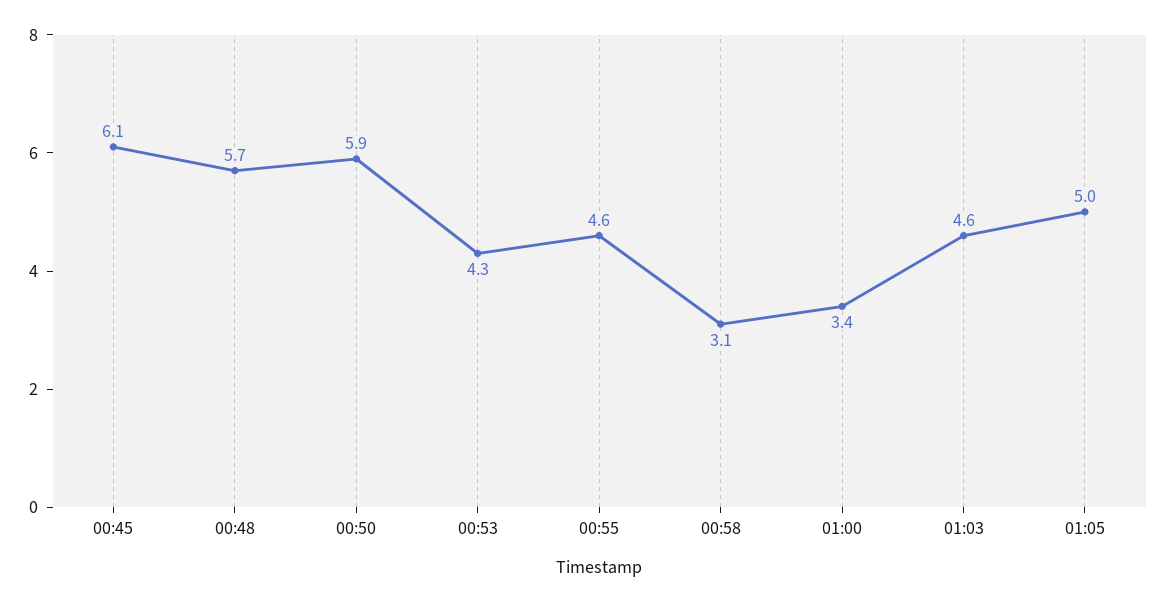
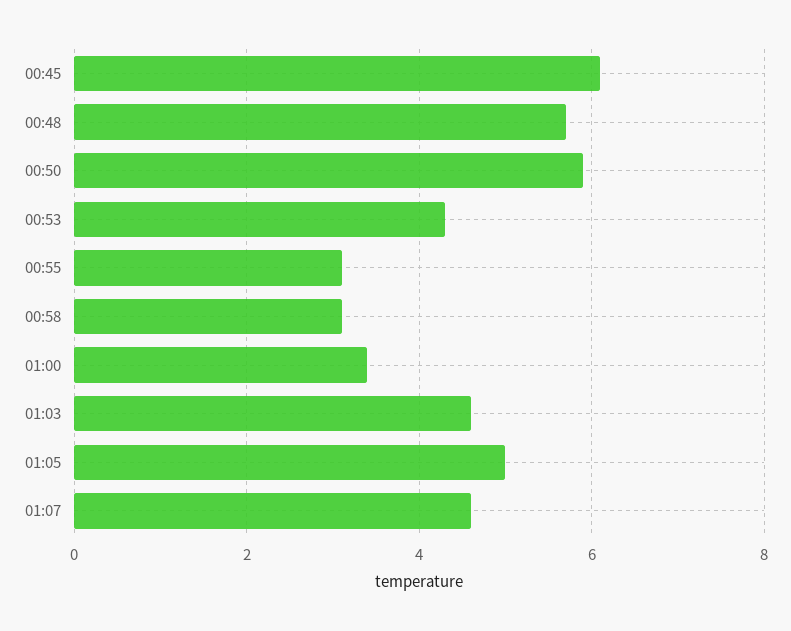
00:55: 4.6 -> 3
01:07: none -> 4.5

